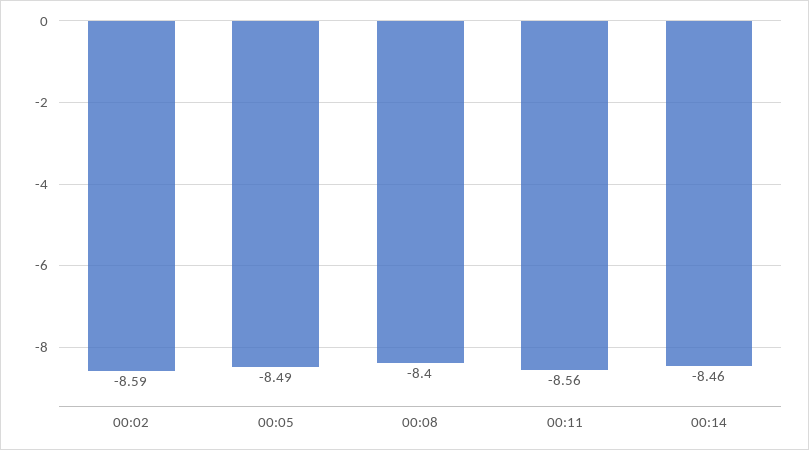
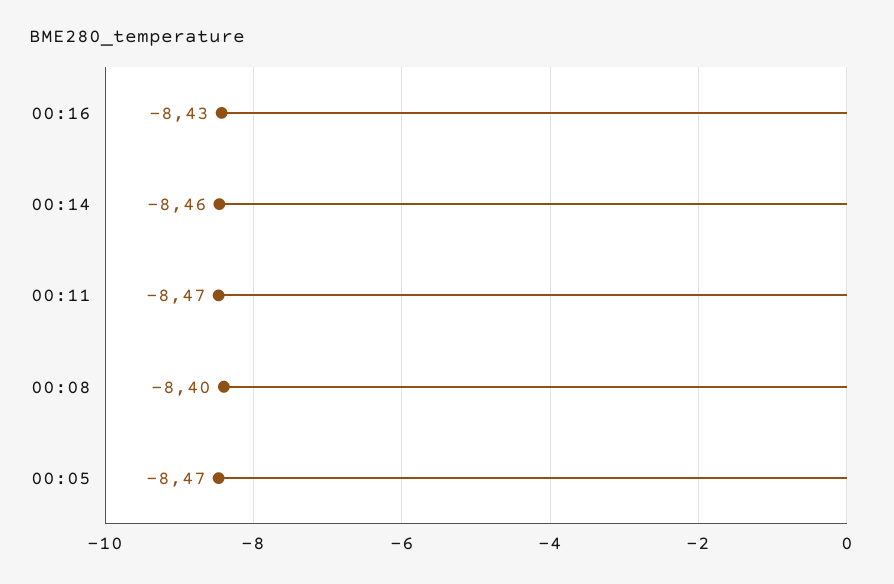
00:02: -8.59 -> none
00:05: -8.49 -> -8.47
00:11: -8.56 -> -8.47
00:16: none -> -8.43

